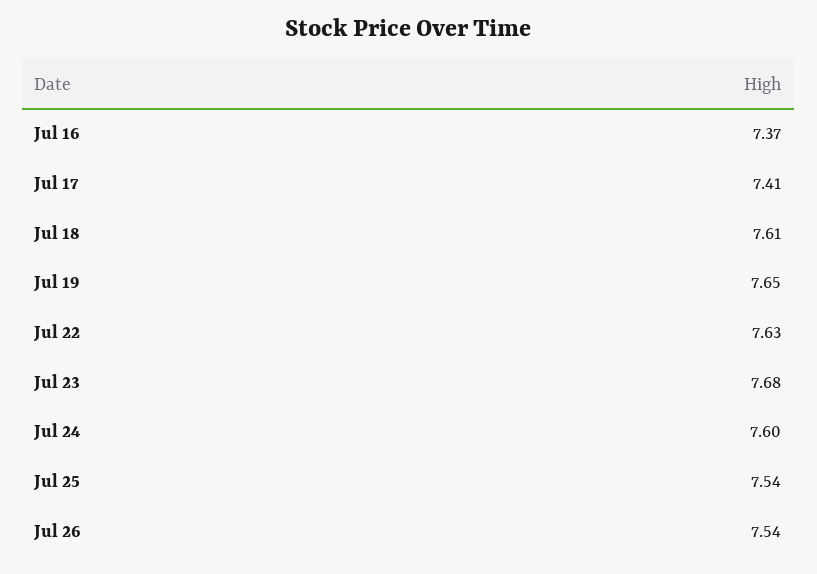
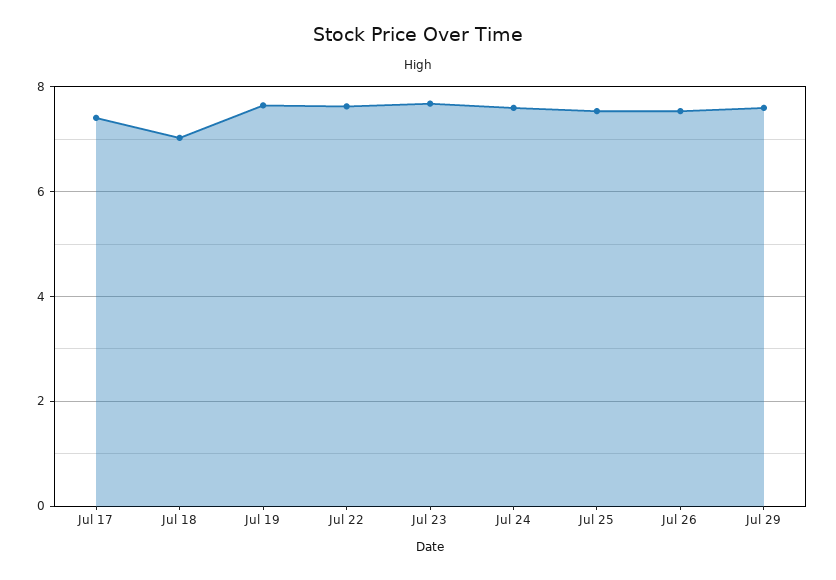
Jul 16: 7.37 -> none
Jul 18: 7.61 -> 7
Jul 29: none -> 7.6

